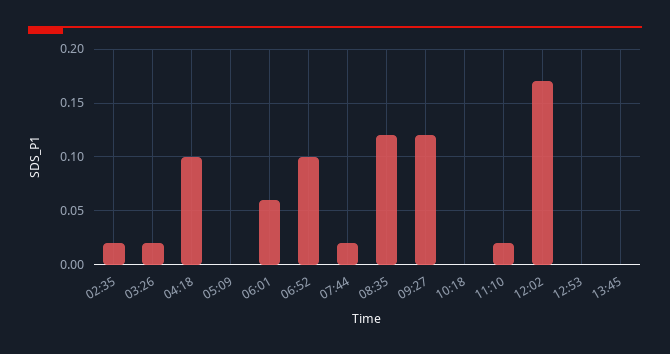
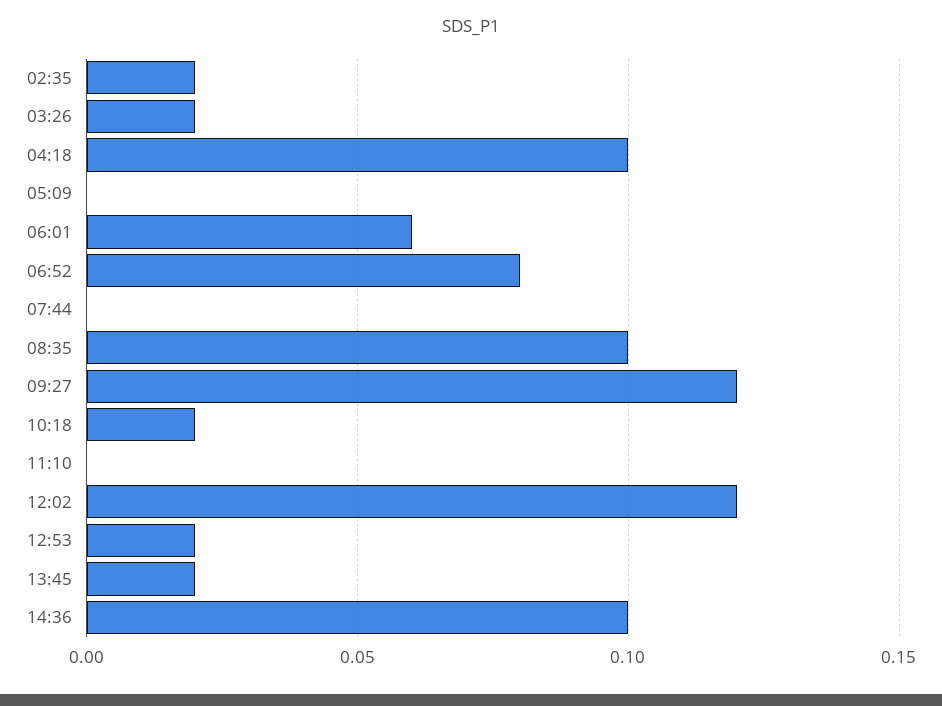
06:52: 0.1 -> 0.08
07:44: 0.02 -> 0
08:35: 0.12 -> 0.1
10:18: 0 -> 0.02
11:10: 0.02 -> 0
12:02: 0.17 -> 0.12
12:53: 0 -> 0.02
13:45: 0 -> 0.02
14:36: none -> 0.1

